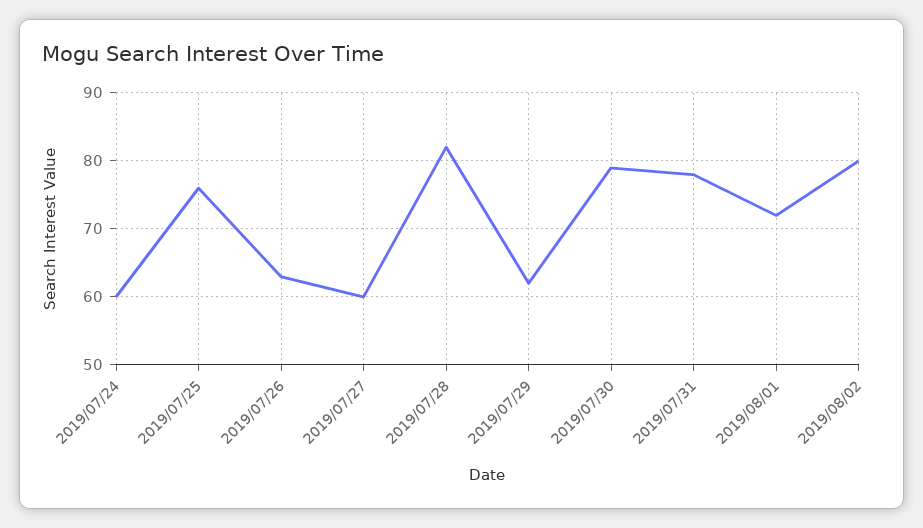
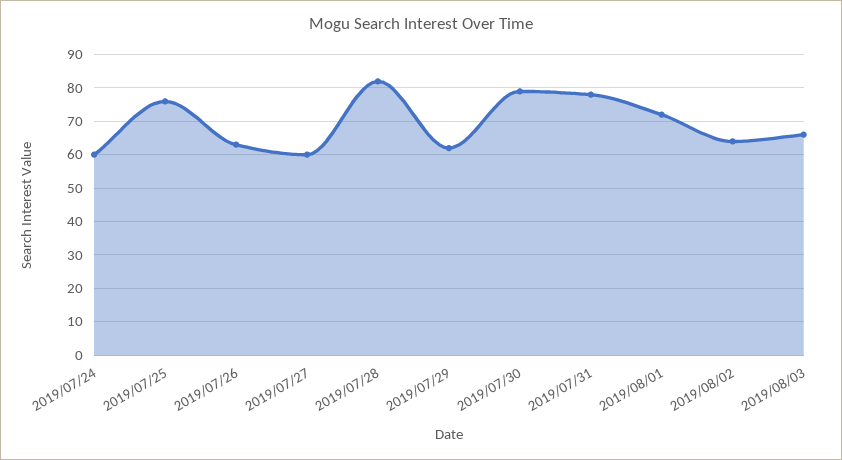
2019/08/02: 80 -> 65
2019/08/03: none -> 65

